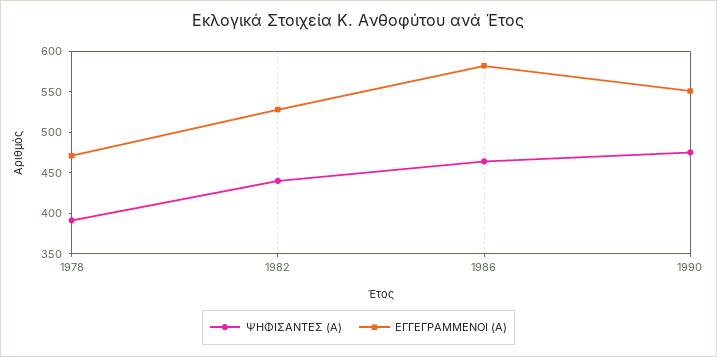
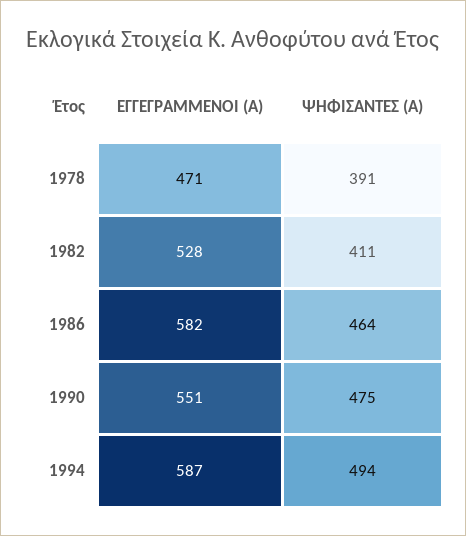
ΨΗΦΙΣΑΝΤΕΣ (Α), 1982: 440 -> 411
ΕΓΓΕΓΡΑΜΜΕΝΟΙ (Α), 1994: none -> 587
ΨΗΦΙΣΑΝΤΕΣ (Α), 1994: none -> 494

